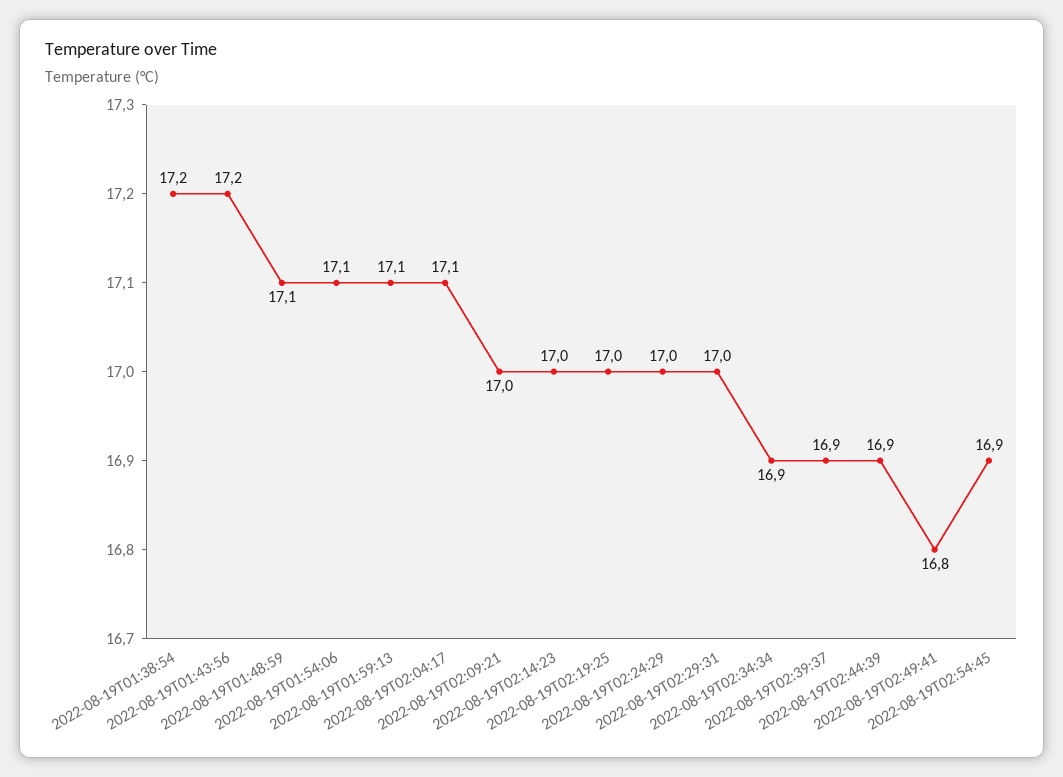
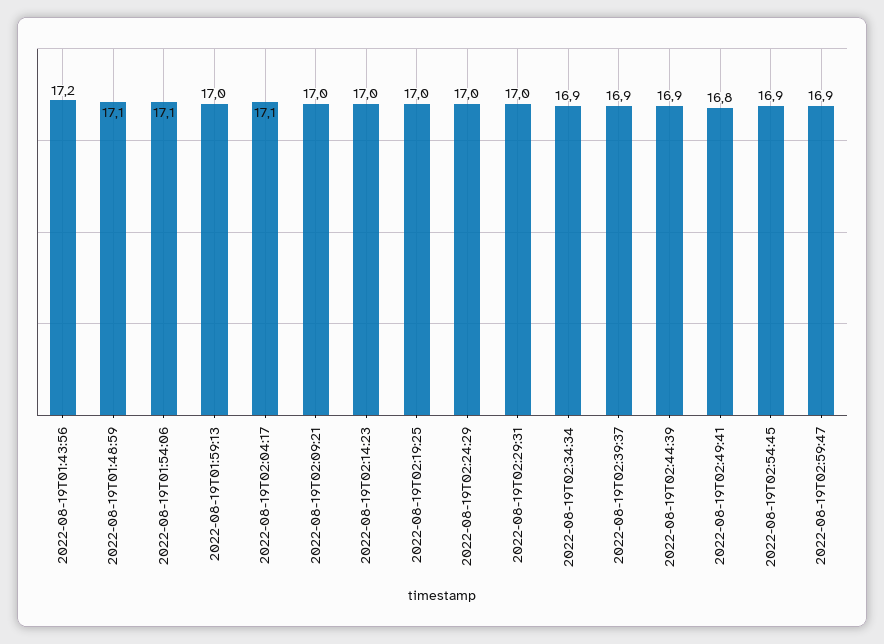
2022-08-19T01:38:54: 17.2 -> none
2022-08-19T01:59:13: 17.1 -> 17
2022-08-19T02:59:47: none -> 16.9

